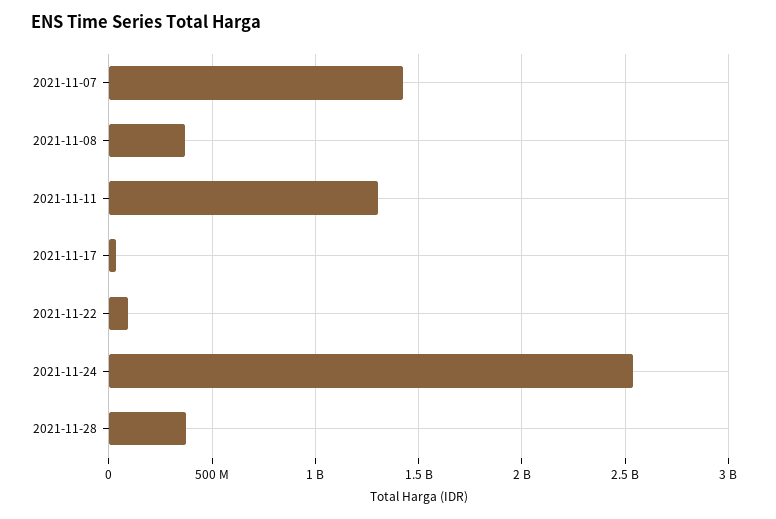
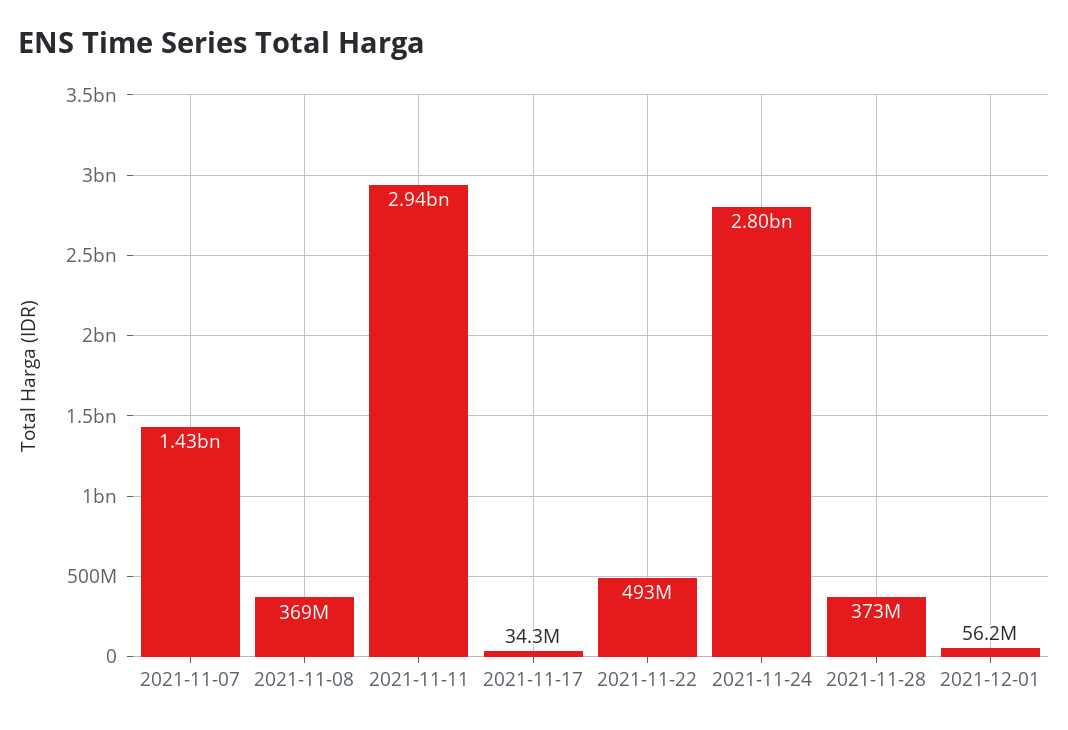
2021-11-11: 1300000000 -> 2940000000
2021-11-22: 100000000 -> 493000000
2021-11-24: 2550000000 -> 2800000000
2021-12-01: none -> 56200000

